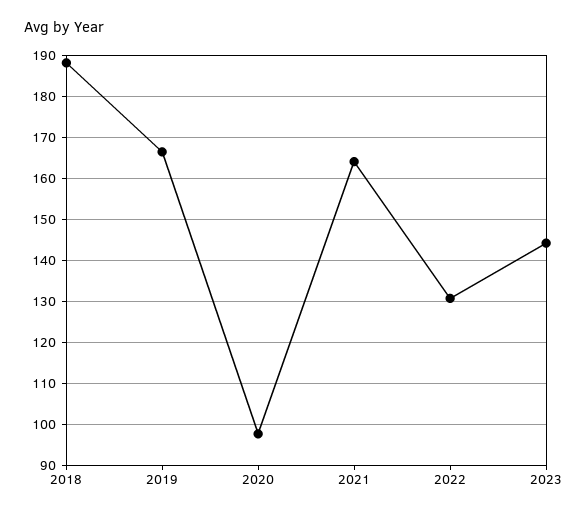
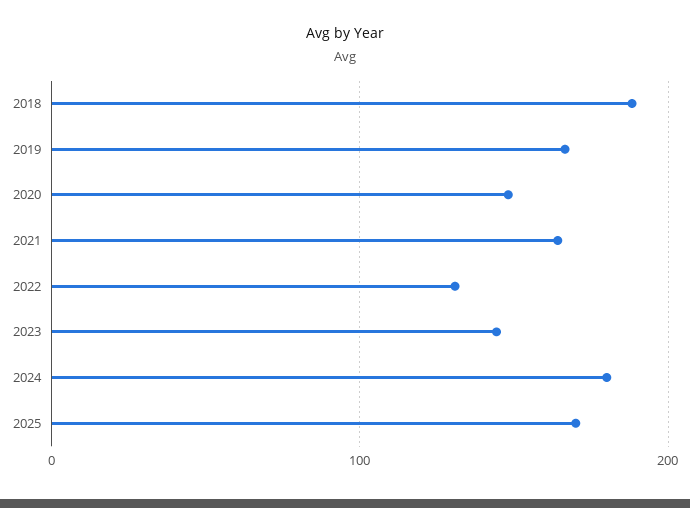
2020: 98 -> 150
2024: none -> 180
2025: none -> 170

